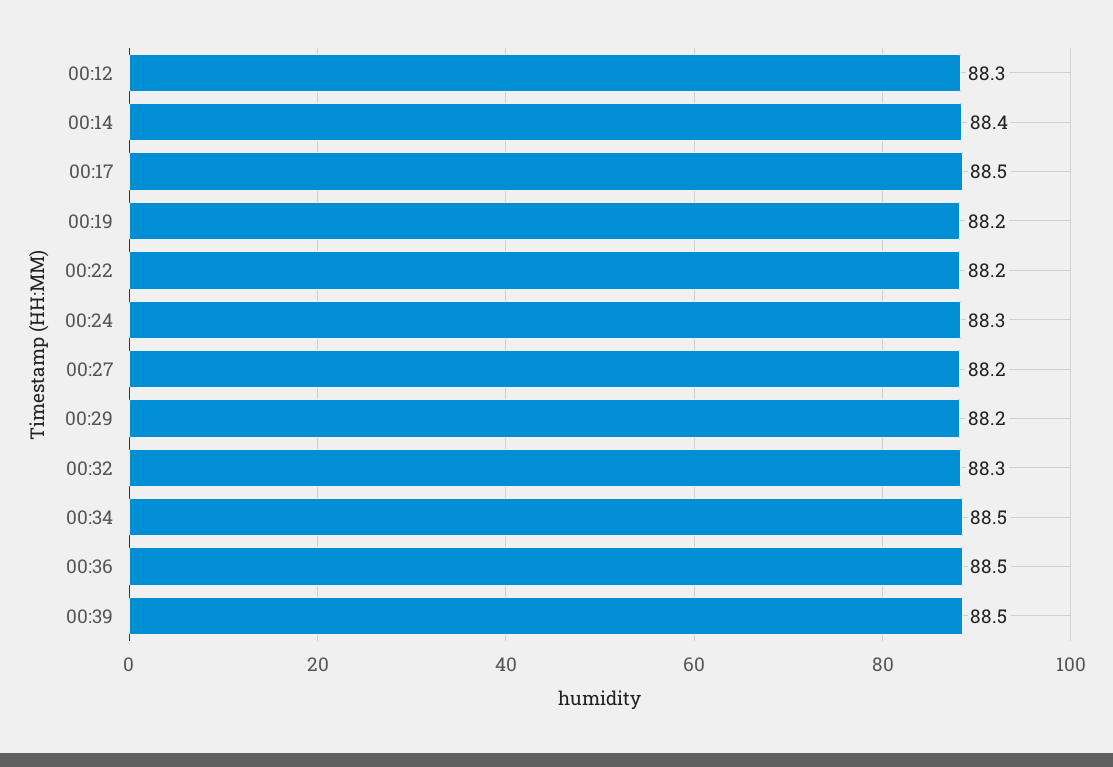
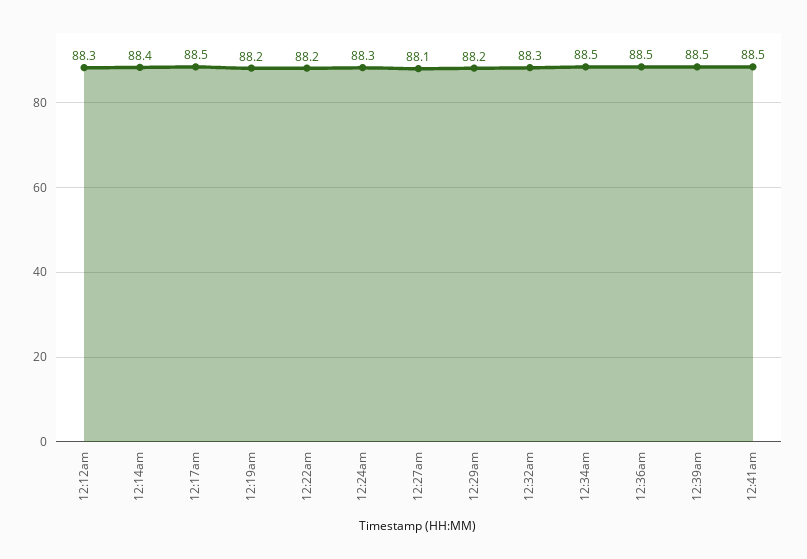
00:27: 88.2 -> 88.1
12:41am: none -> 88.5

